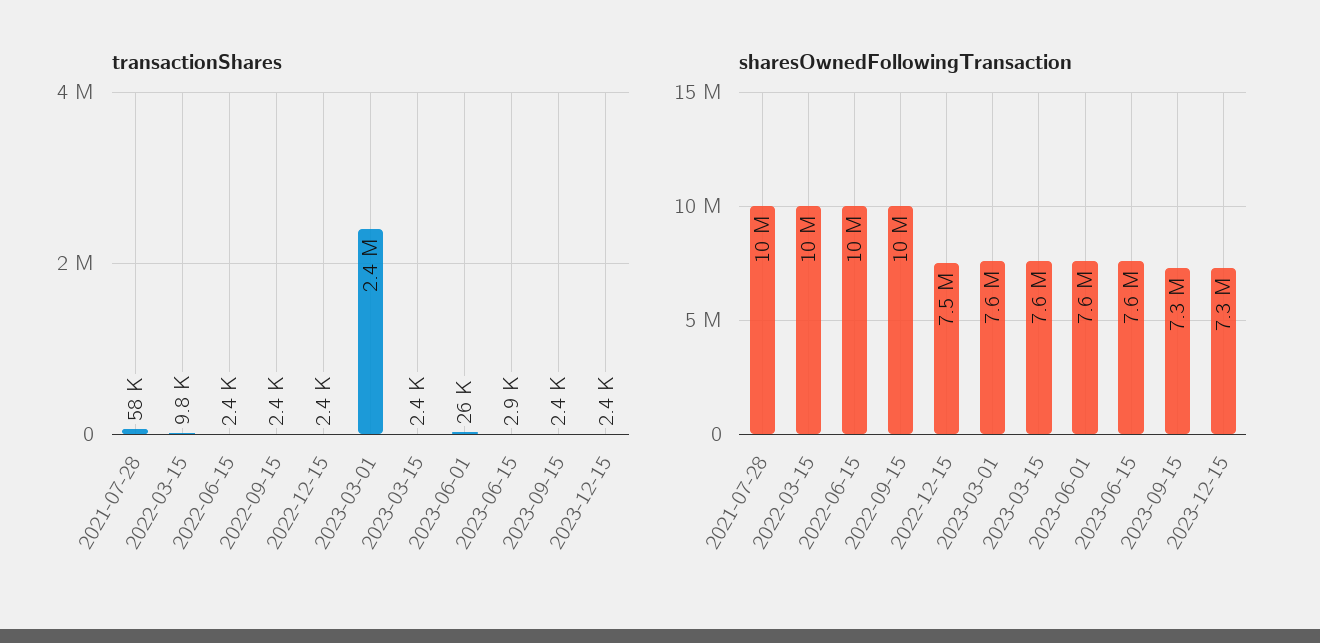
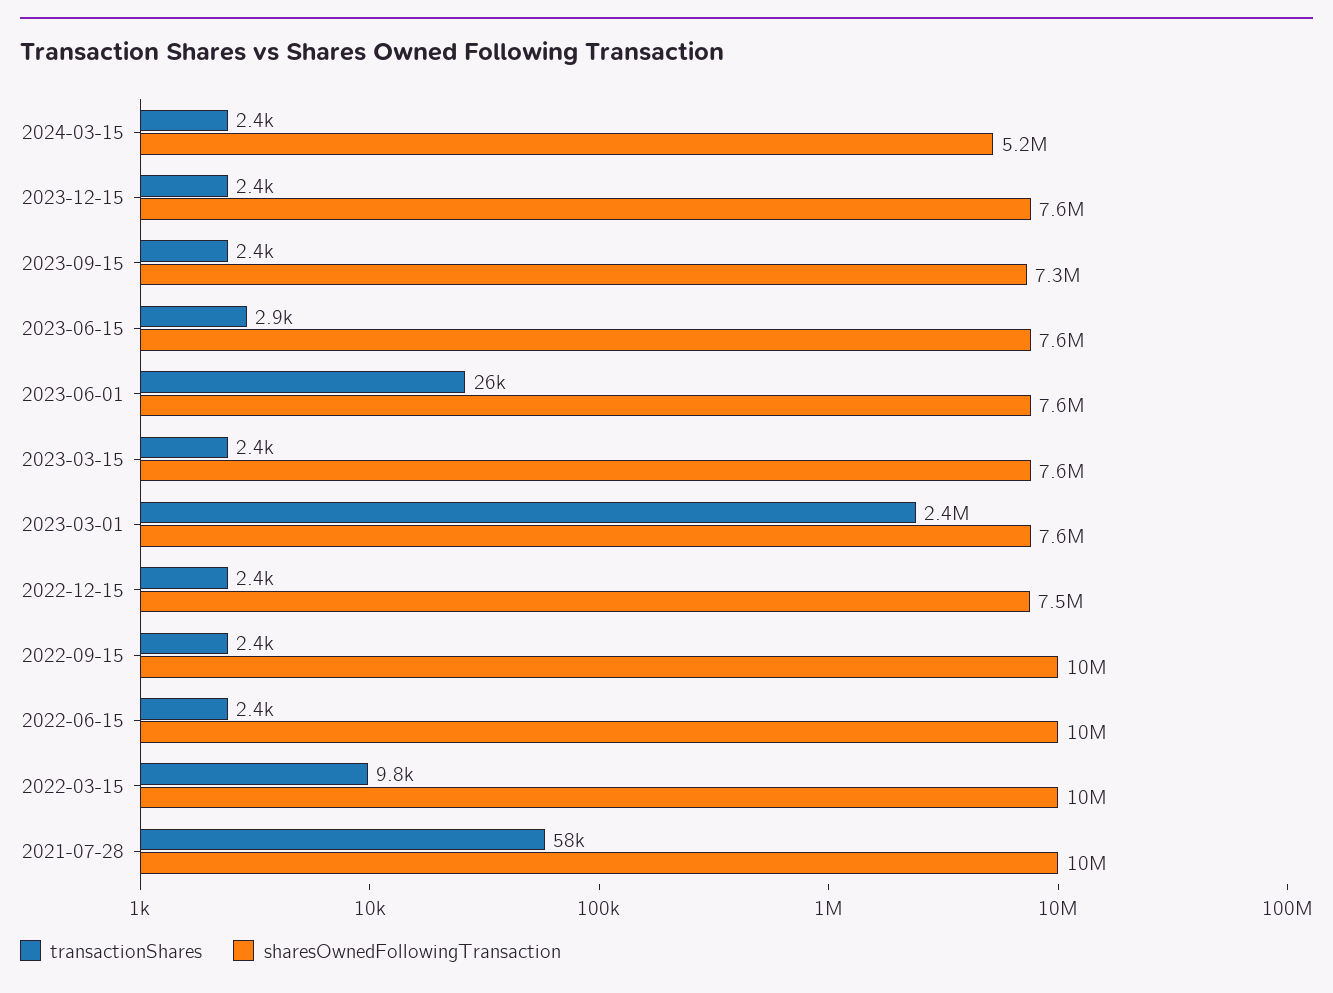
sharesOwnedFollowingTransaction, 2023-12-15: 7300000 -> 7600000
transactionShares, 2024-03-15: none -> 2400
sharesOwnedFollowingTransaction, 2024-03-15: none -> 5200000

